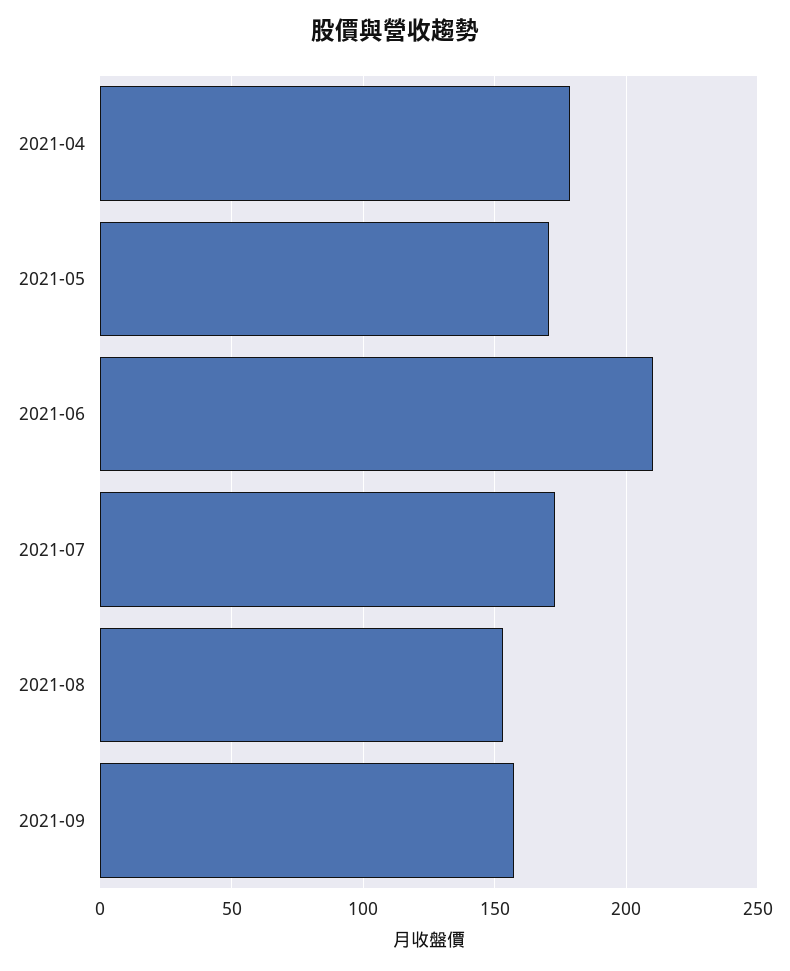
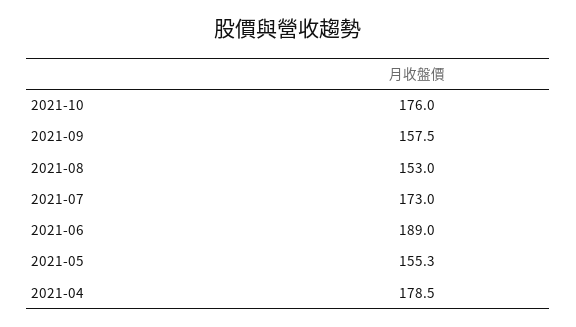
2021-05: 170 -> 155.3
2021-06: 210 -> 189
2021-10: none -> 176

